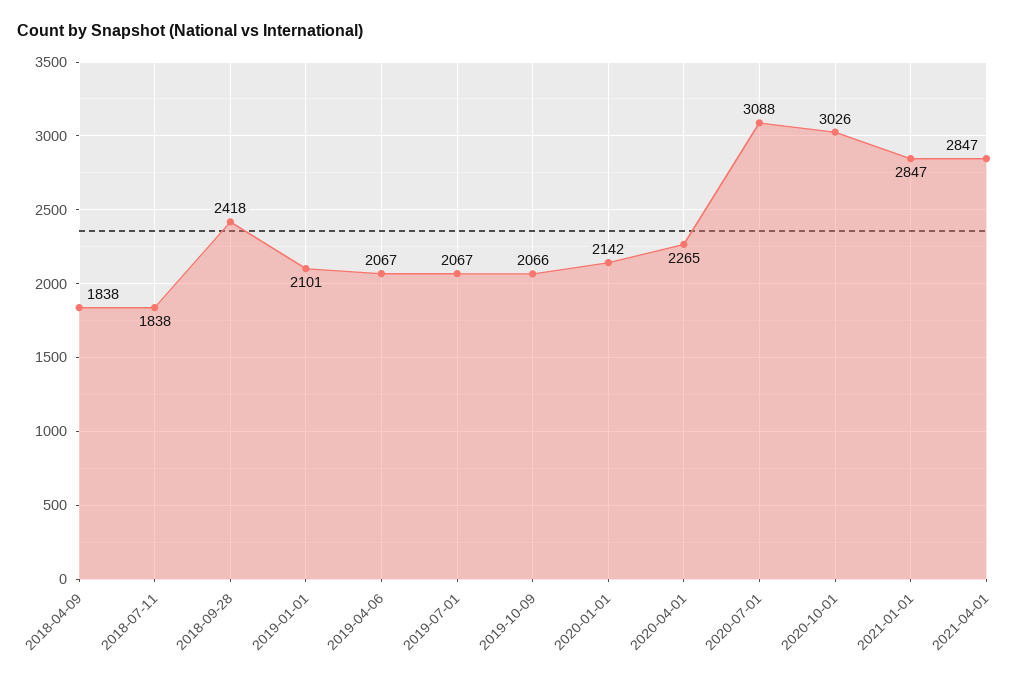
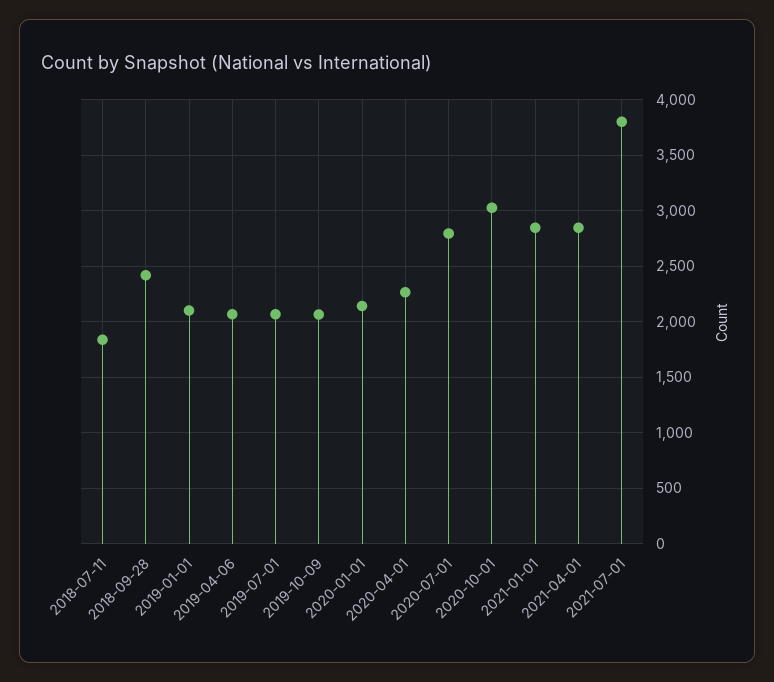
2018-04-09: 1838 -> none
2020-07-01: 3088 -> 2800
2021-07-01: none -> 3800

